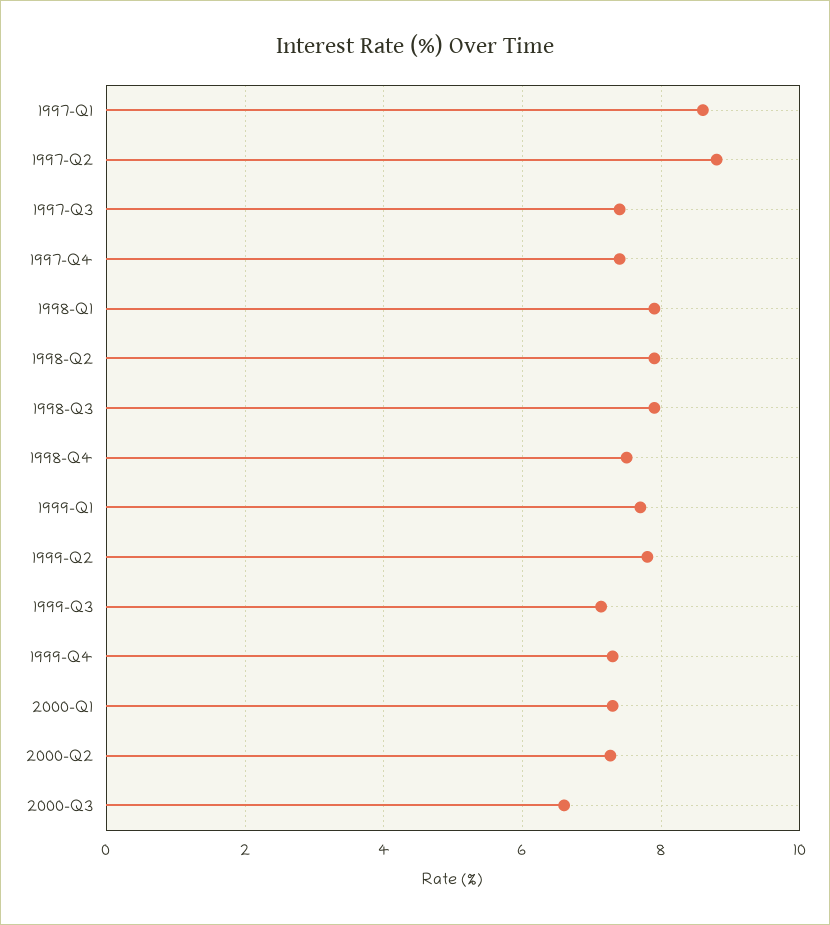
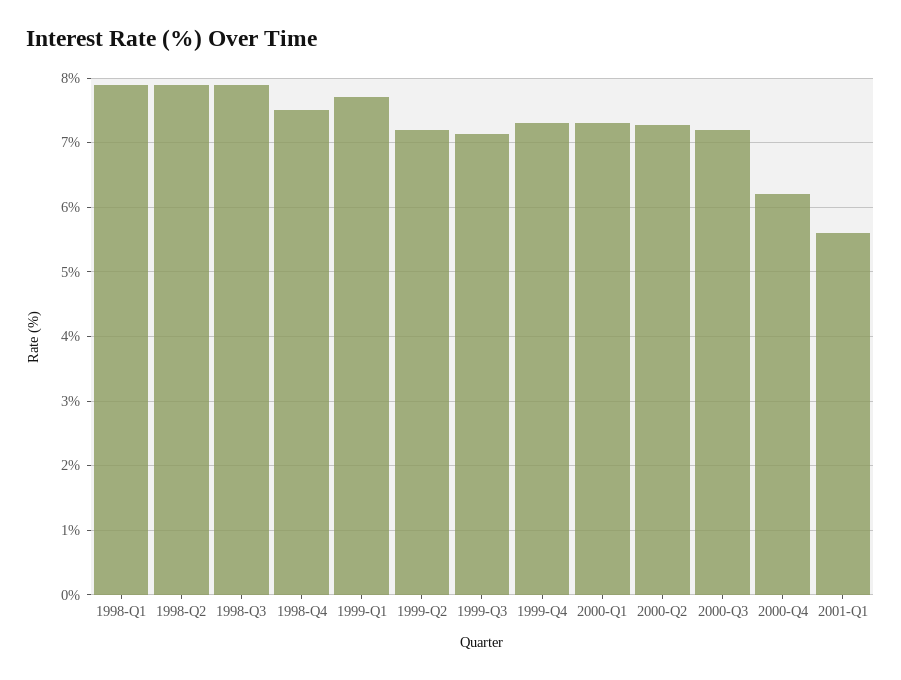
1997-Q1: 8.6 -> none
1997-Q2: 8.8 -> none
1997-Q3: 7.4 -> none
1997-Q4: 7.4 -> none
1999-Q2: 7.8 -> 7.2
2000-Q3: 6.6 -> 7.2
2000-Q4: none -> 6.2
2001-Q1: none -> 5.6

